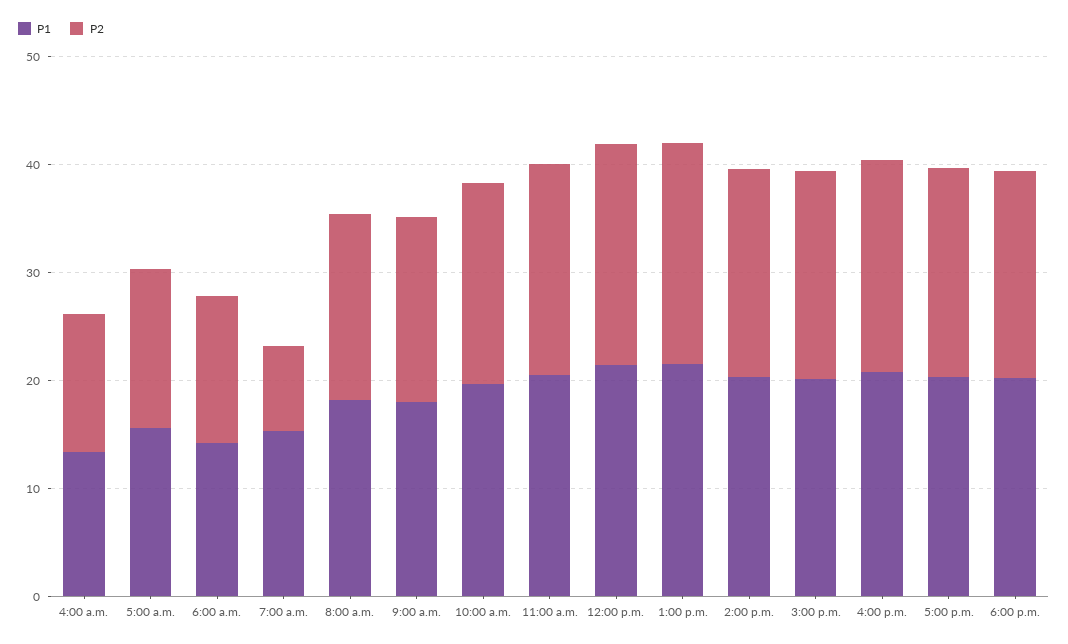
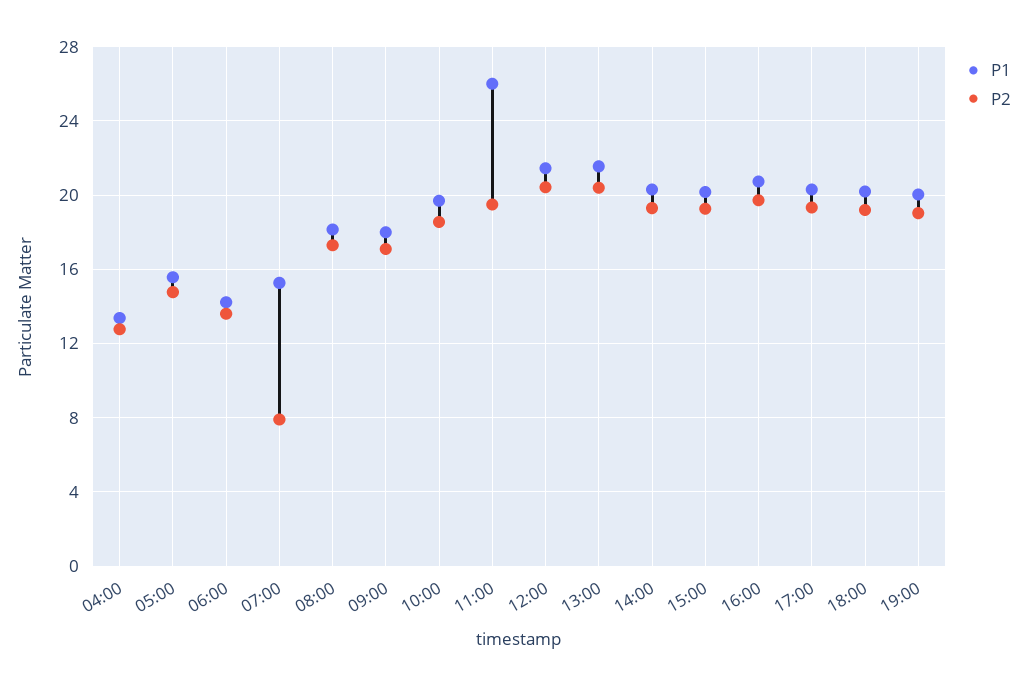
P1, 11:00 a.m.: 20 -> 26
P1, 19:00: none -> 20
P2, 19:00: none -> 19

